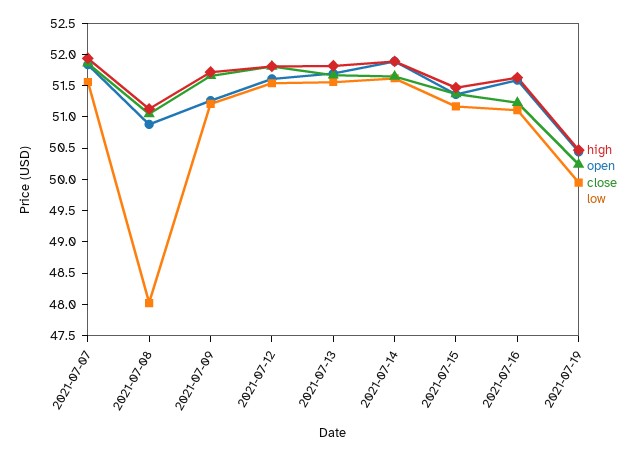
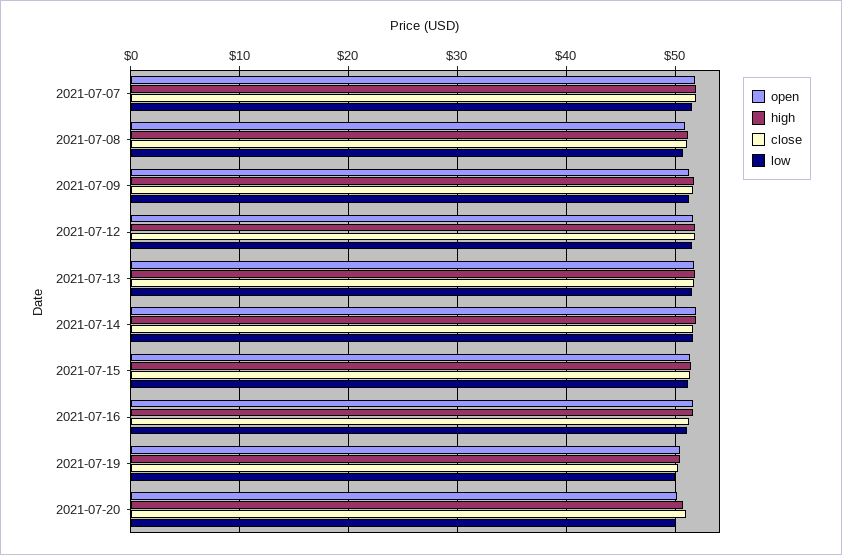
low, 2021-07-08: 48 -> 51
open, 2021-07-20: none -> 50
high, 2021-07-20: none -> 51
close, 2021-07-20: none -> 51
low, 2021-07-20: none -> 50

